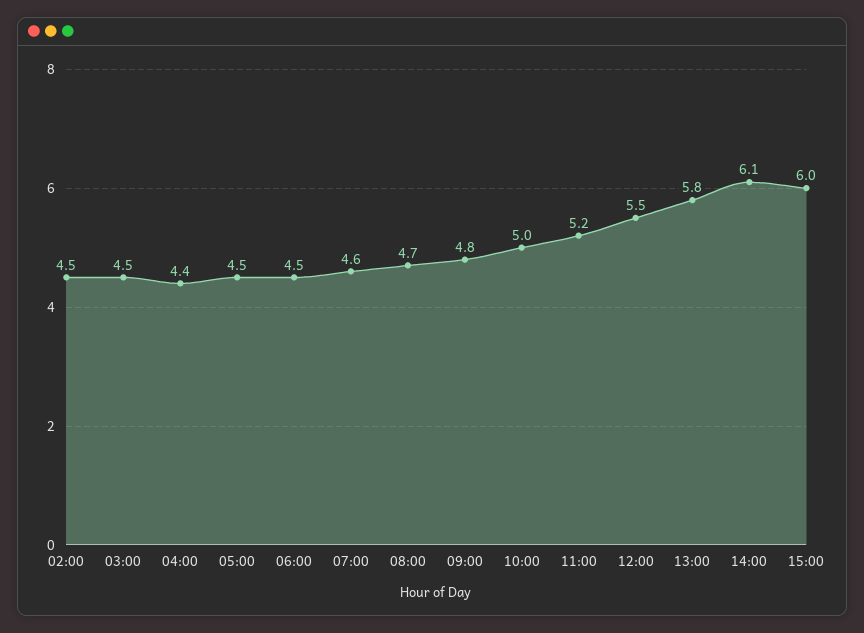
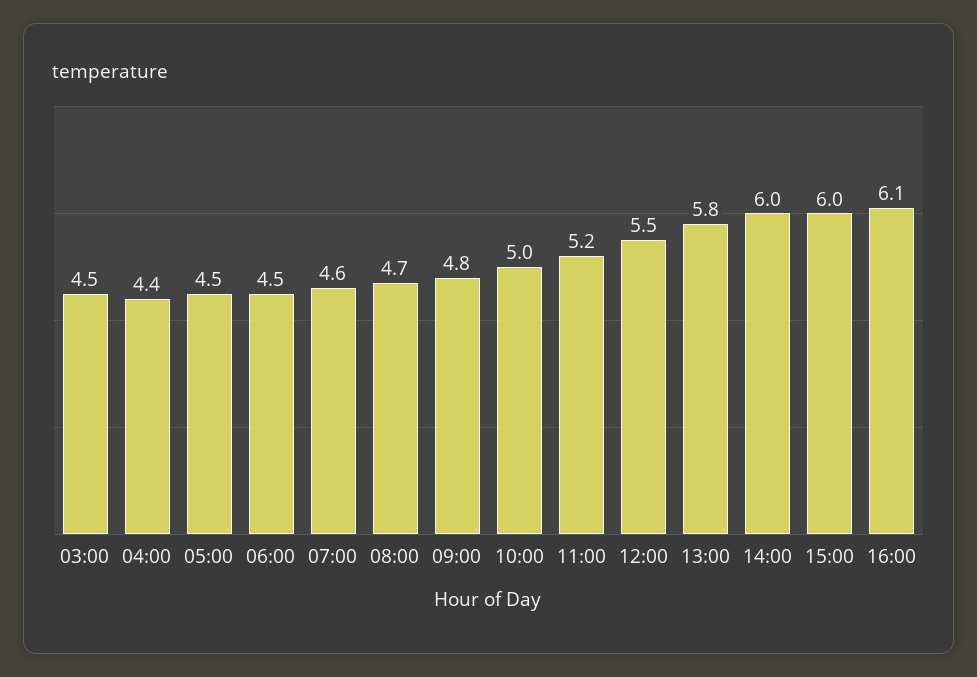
02:00: 4.5 -> none
14:00: 6.1 -> 6
16:00: none -> 6.1

